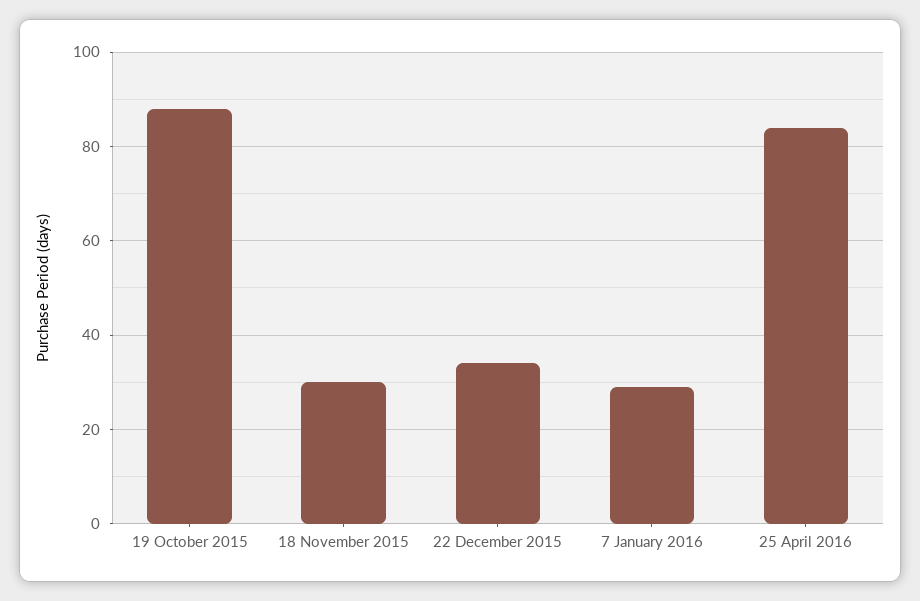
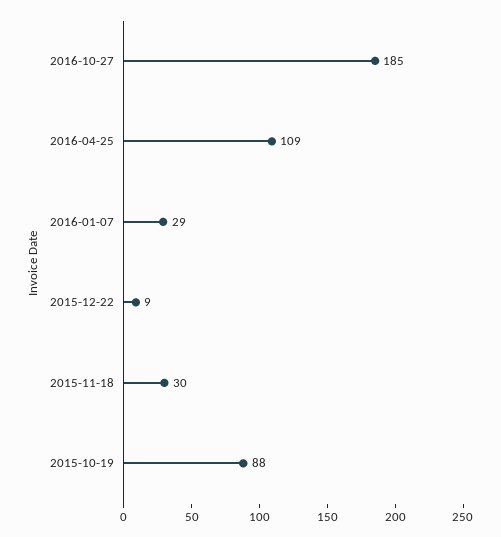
22 December 2015: 35 -> 9
25 April 2016: 85 -> 109
2016-10-27: none -> 185

